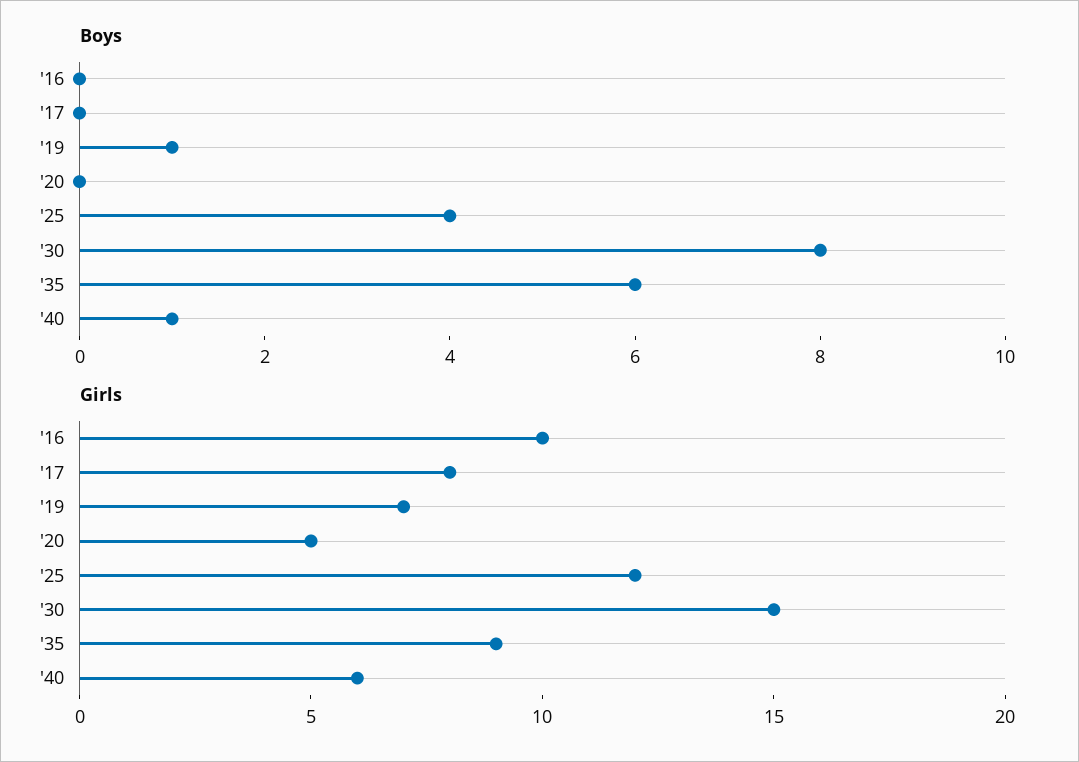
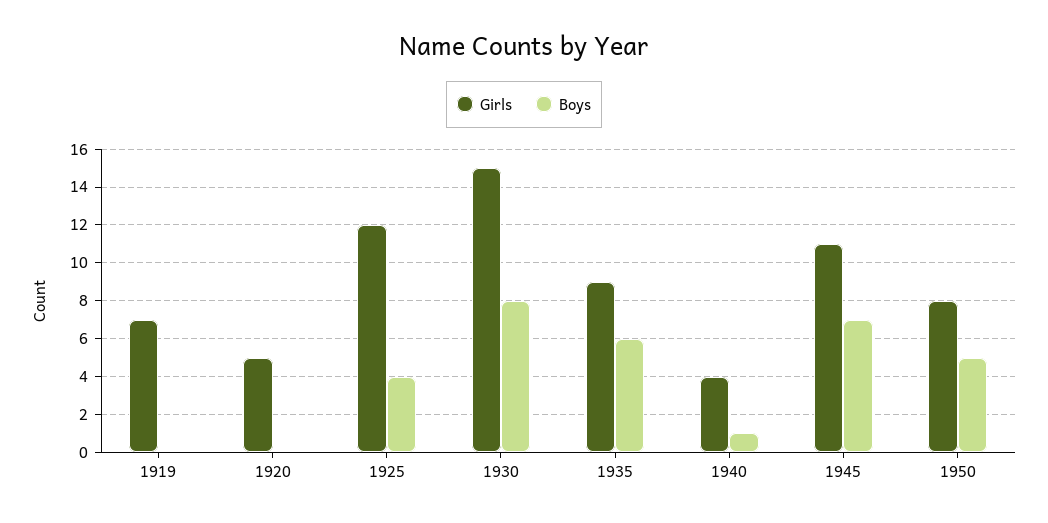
Boys, '16: 0 -> none
Boys, '17: 0 -> none
Boys, '19: 1 -> 0
Girls, '16: 10 -> none
Girls, '17: 8 -> none
Girls, '40: 6 -> 4
Girls, 1945: none -> 11
Boys, 1945: none -> 7
Girls, 1950: none -> 8
Boys, 1950: none -> 5

